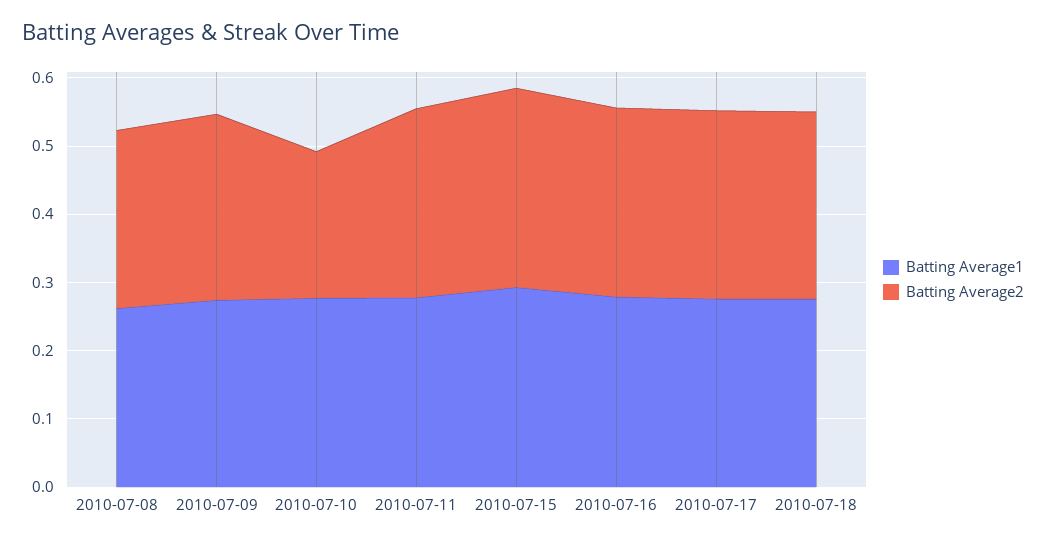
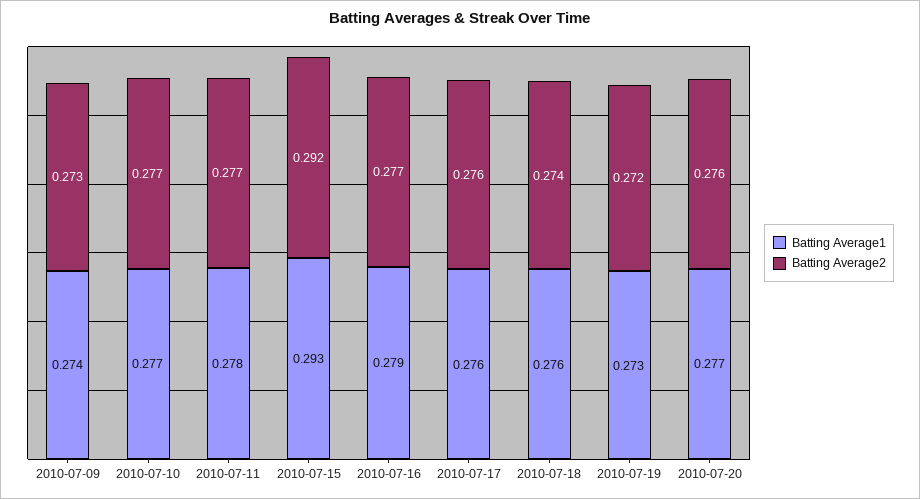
Batting Average1, 2010-07-08: 0.26 -> none
Batting Average2, 2010-07-08: 0.26 -> none
Batting Average2, 2010-07-10: 0.22 -> 0.277
Batting Average1, 2010-07-19: none -> 0.273
Batting Average2, 2010-07-19: none -> 0.272
Batting Average1, 2010-07-20: none -> 0.277
Batting Average2, 2010-07-20: none -> 0.276

